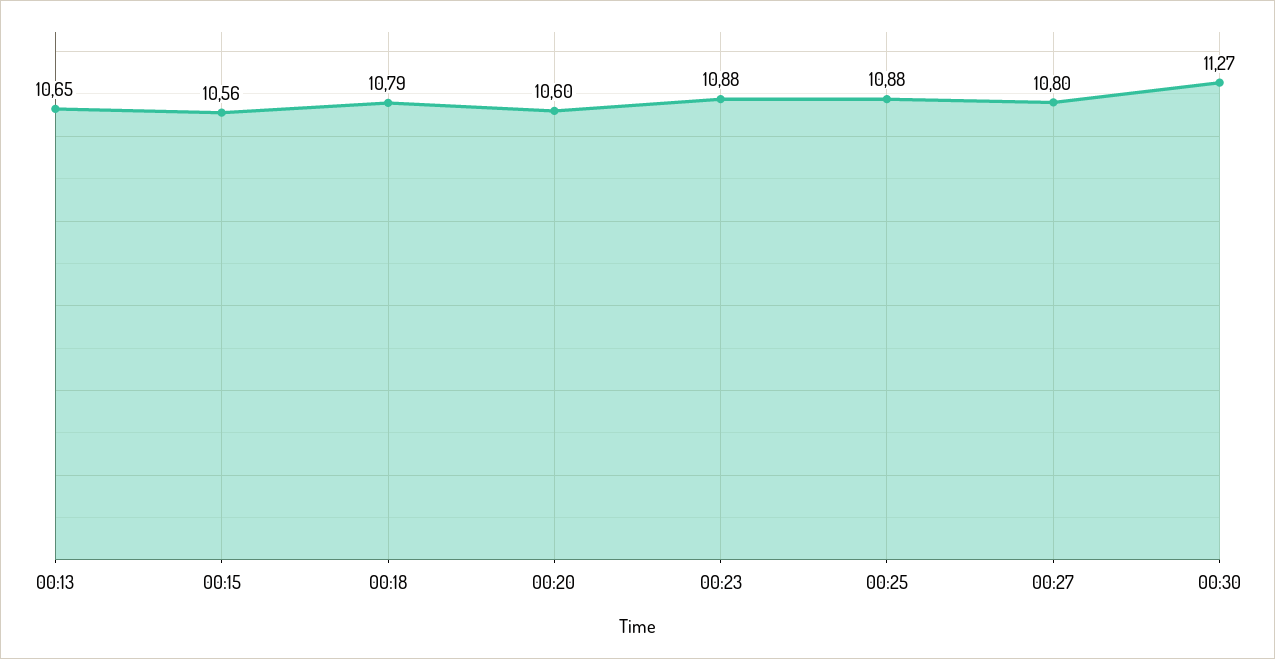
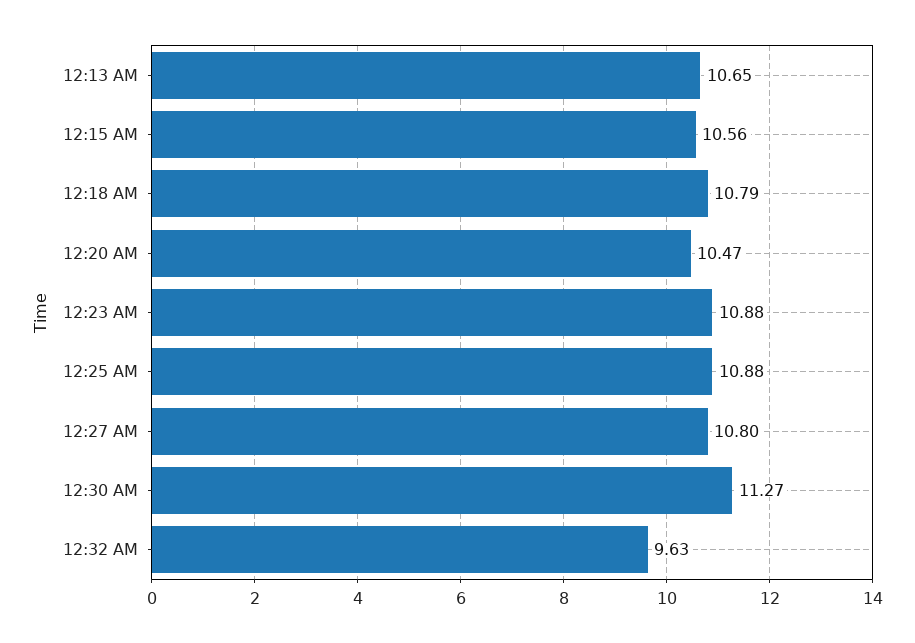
00:20: 10.6 -> 10.47
12:32 AM: none -> 9.63

